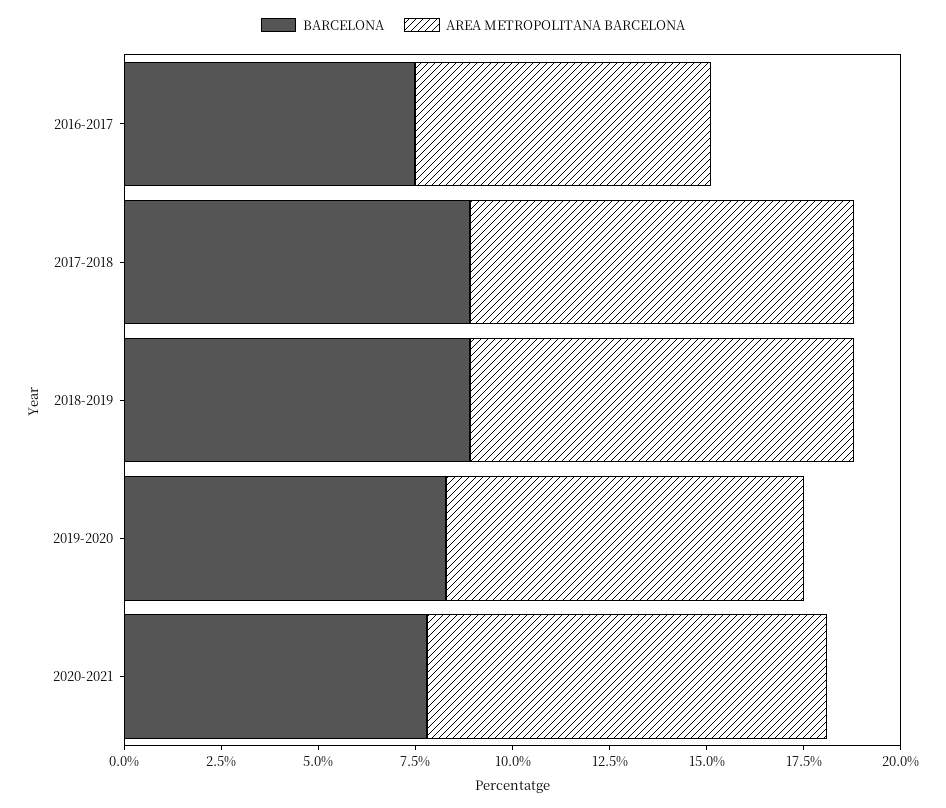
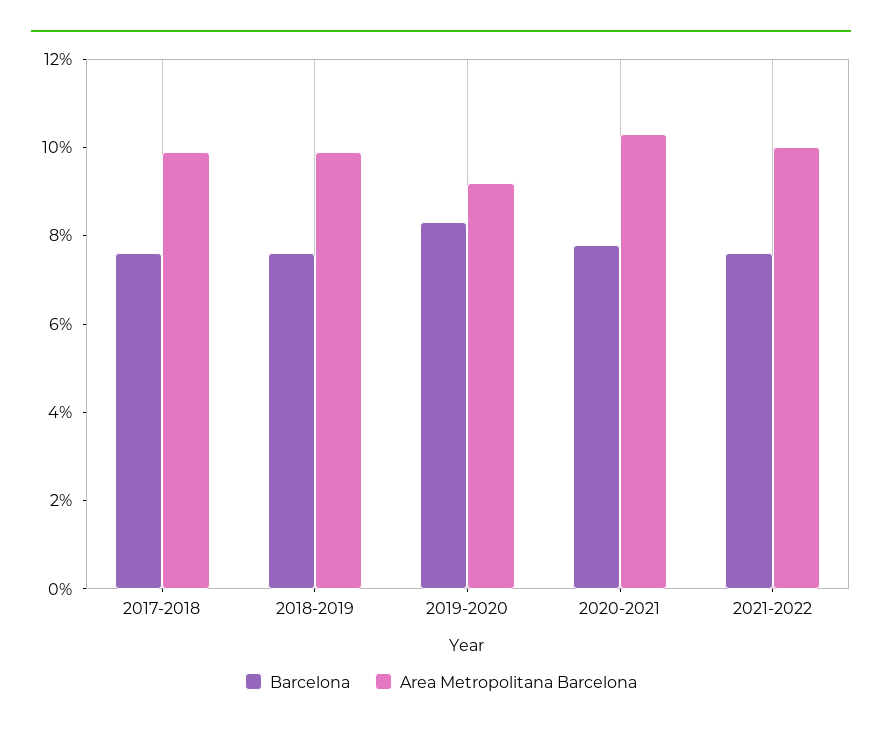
BARCELONA, 2016-2017: 7.5 -> none
AREA METROPOLITANA BARCELONA, 2016-2017: 7.5 -> none
BARCELONA, 2017-2018: 9 -> 7.5
BARCELONA, 2018-2019: 9 -> 7.5
BARCELONA, 2021-2022: none -> 7.5
AREA METROPOLITANA BARCELONA, 2021-2022: none -> 10

